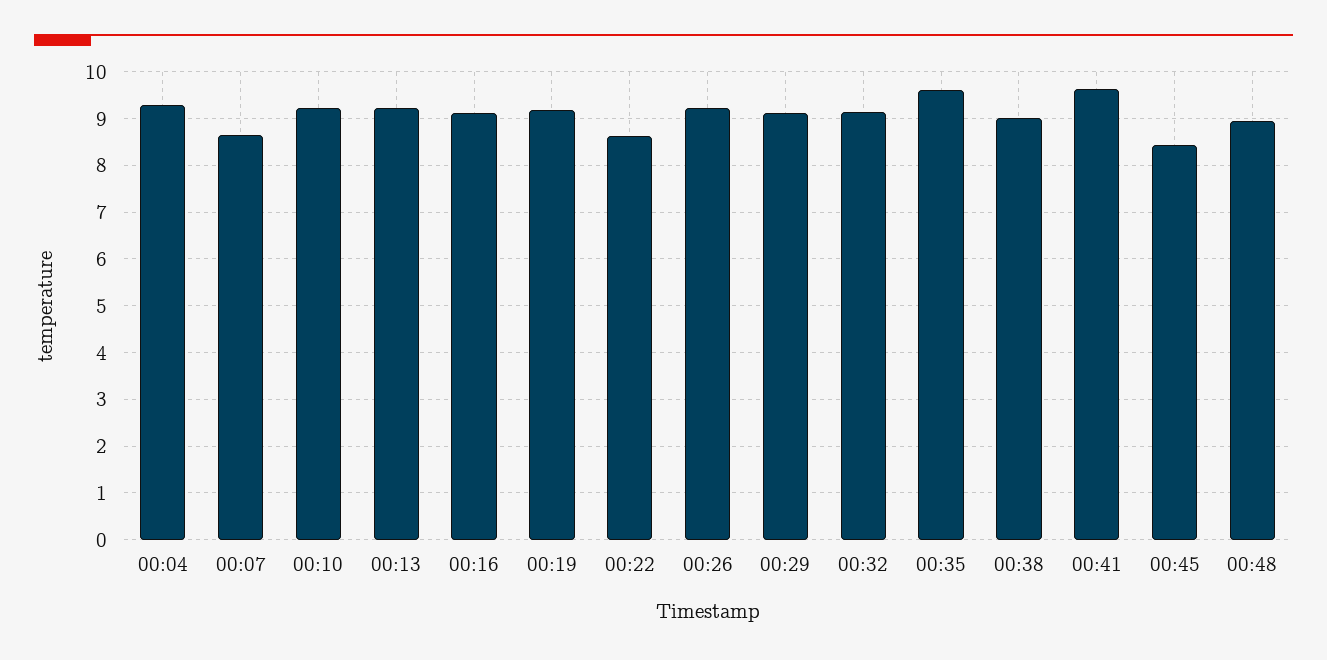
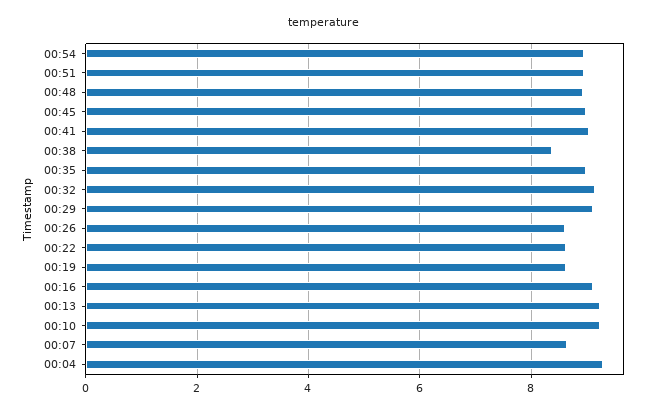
00:19: 9.2 -> 8.6
00:26: 9.2 -> 8.6
00:35: 9.6 -> 9
00:38: 9 -> 8.4
00:41: 9.6 -> 9
00:45: 8.4 -> 9
00:54: none -> 9
00:51: none -> 9

